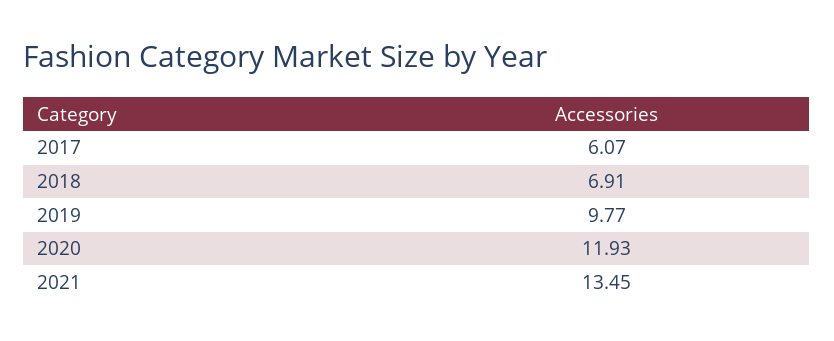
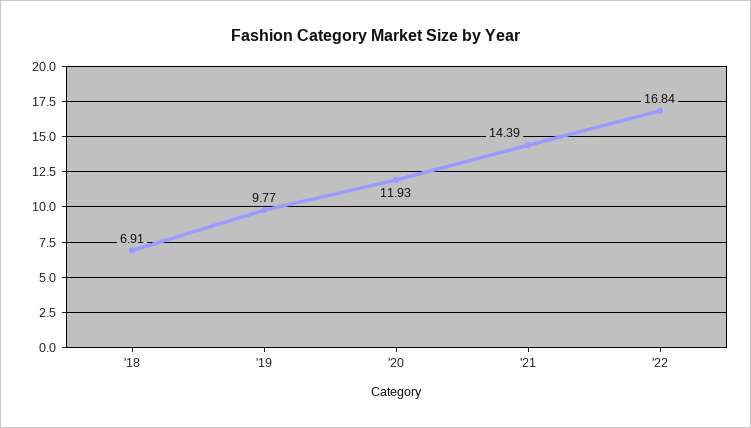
2017: 6.07 -> none
2021: 13.45 -> 14.39
'22: none -> 16.84

